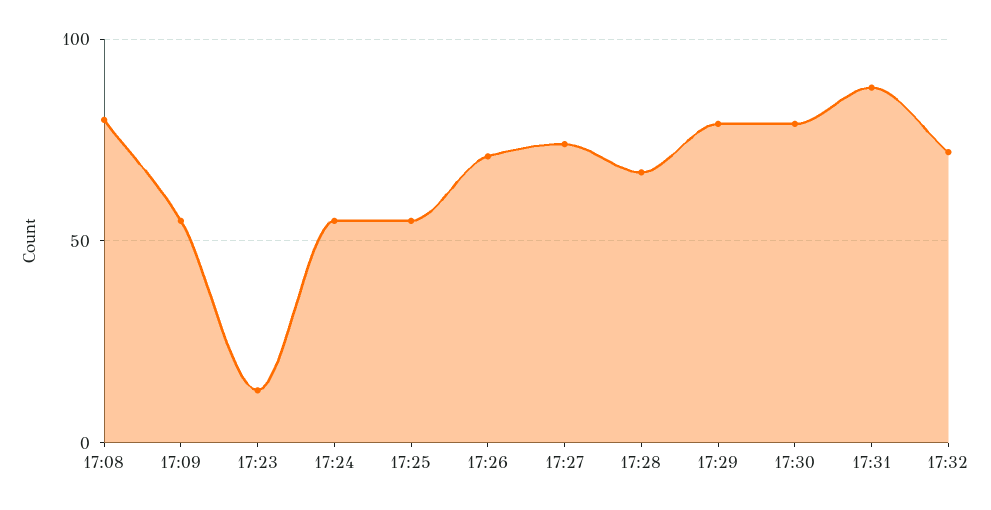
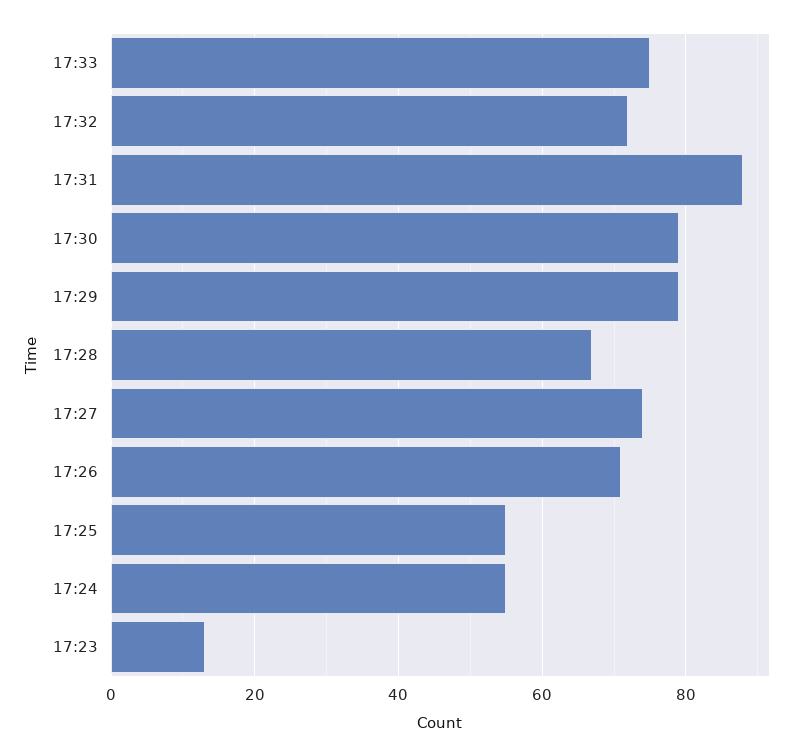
17:08: 80 -> none
17:09: 55 -> none
17:33: none -> 75

